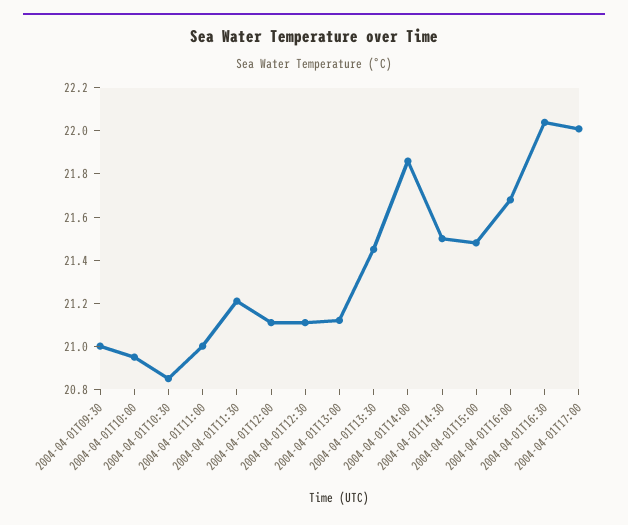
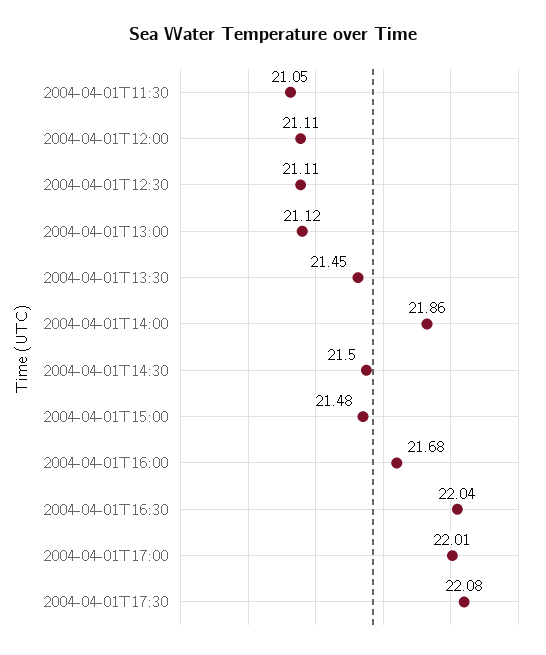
2004-04-01T09:30: 21 -> none
2004-04-01T10:00: 20.95 -> none
2004-04-01T10:30: 20.85 -> none
2004-04-01T11:00: 21 -> none
2004-04-01T11:30: 21.2 -> 21.05
2004-04-01T17:30: none -> 22.08

